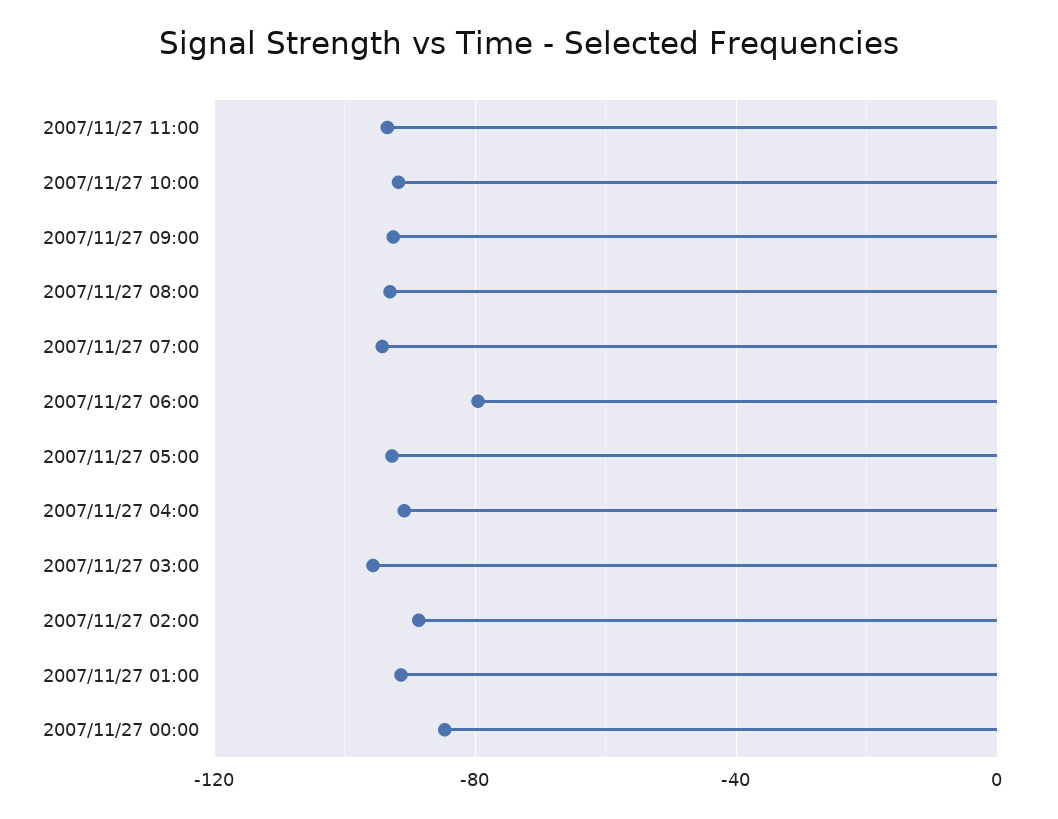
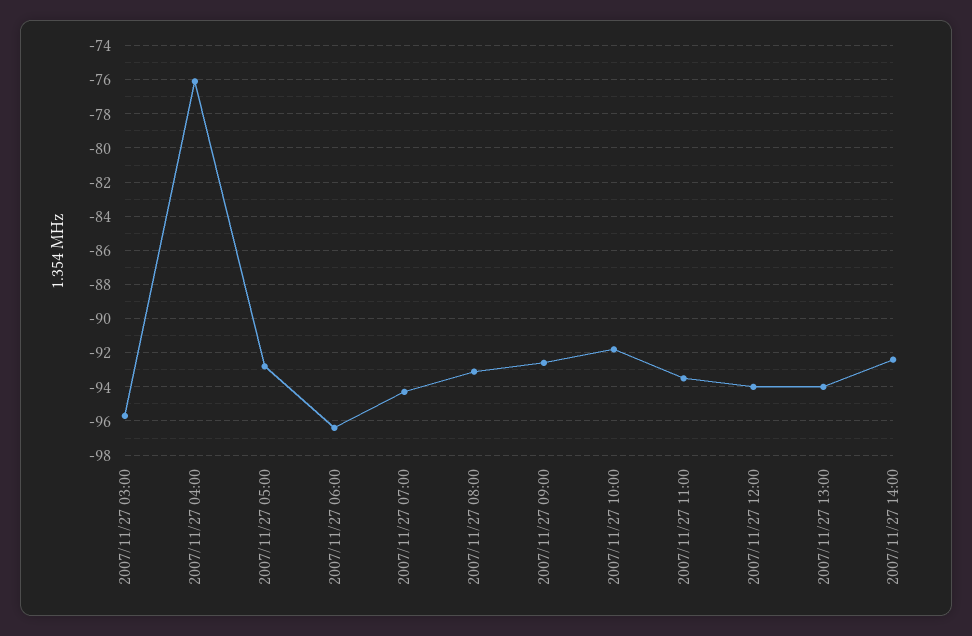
2007/11/27 06:00: -80 -> -96.5
2007/11/27 04:00: -90 -> -76
2007/11/27 02:00: -90 -> none
2007/11/27 01:00: -90 -> none
2007/11/27 00:00: -85 -> none
2007/11/27 12:00: none -> -94
2007/11/27 13:00: none -> -94
2007/11/27 14:00: none -> -92.5

